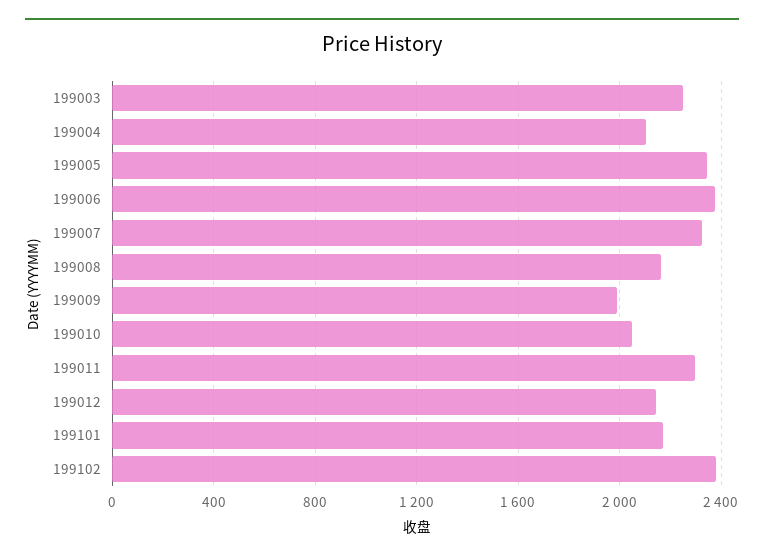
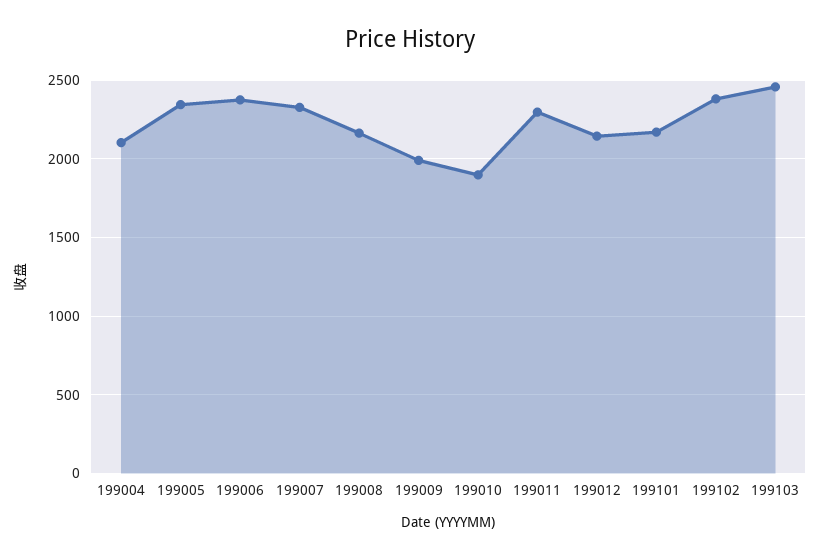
199003: 2250 -> none
199010: 2050 -> 1900
199103: none -> 2450

